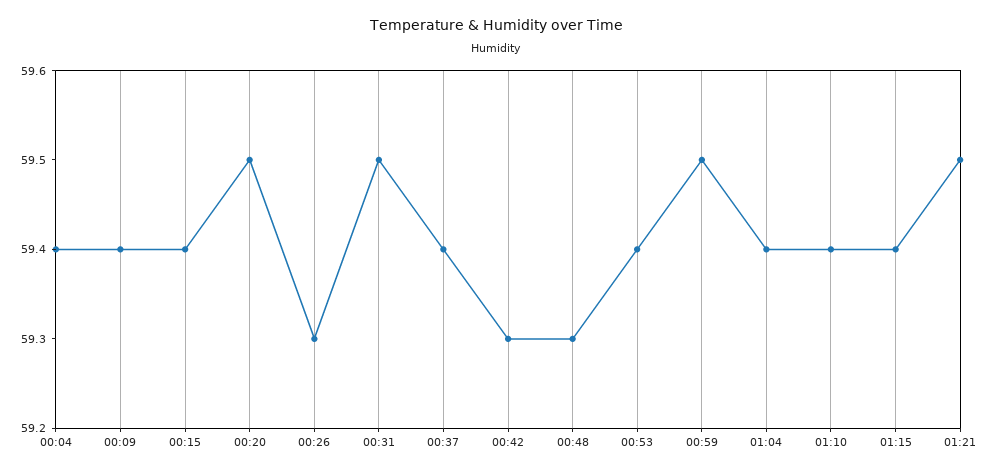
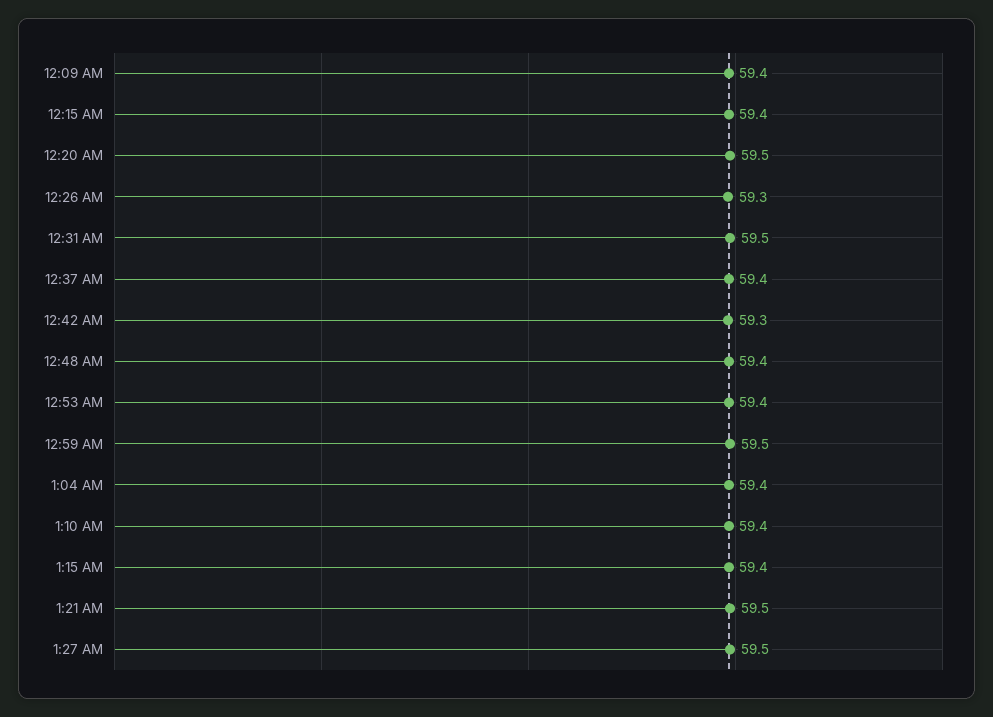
00:04: 59.4 -> none
00:48: 59.3 -> 59.4
1:27 AM: none -> 59.5

